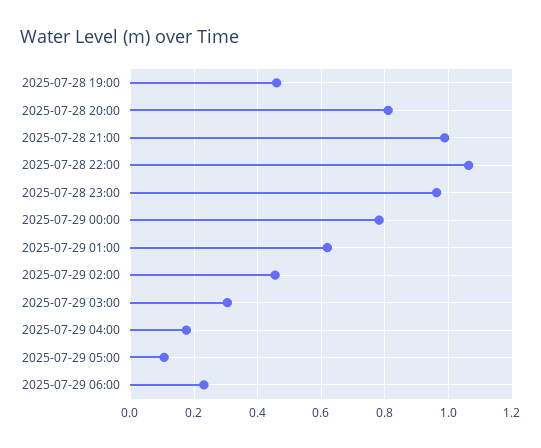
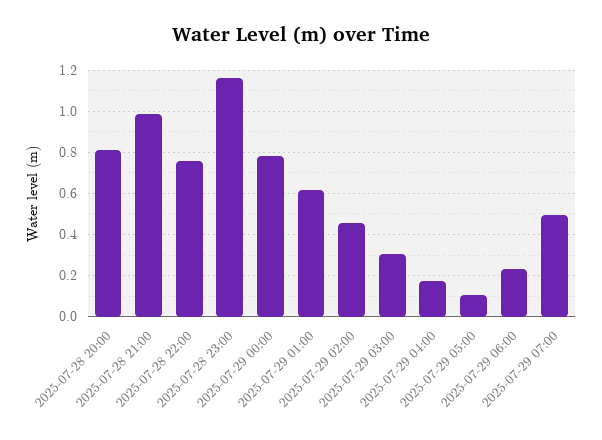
2025-07-28 19:00: 0.46 -> none
2025-07-28 22:00: 1.06 -> 0.75
2025-07-28 23:00: 0.96 -> 1.15
2025-07-29 07:00: none -> 0.5

